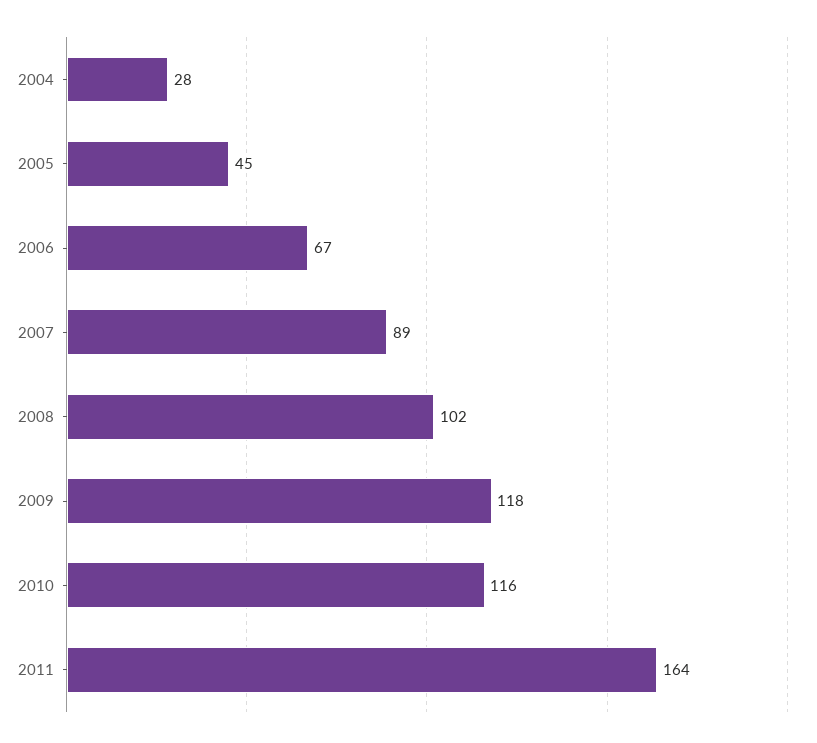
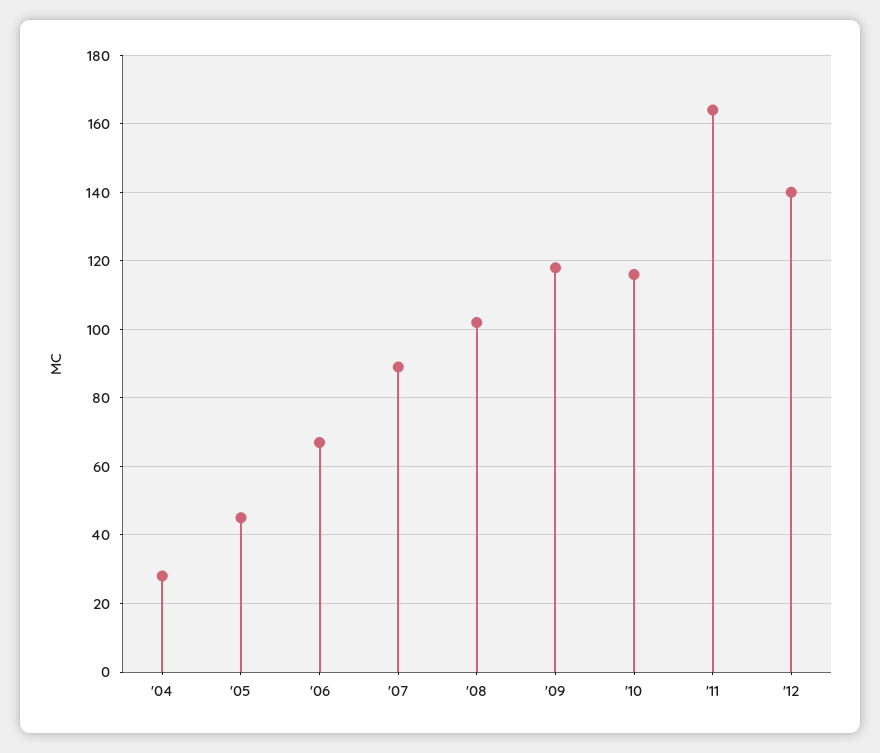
'12: none -> 140

